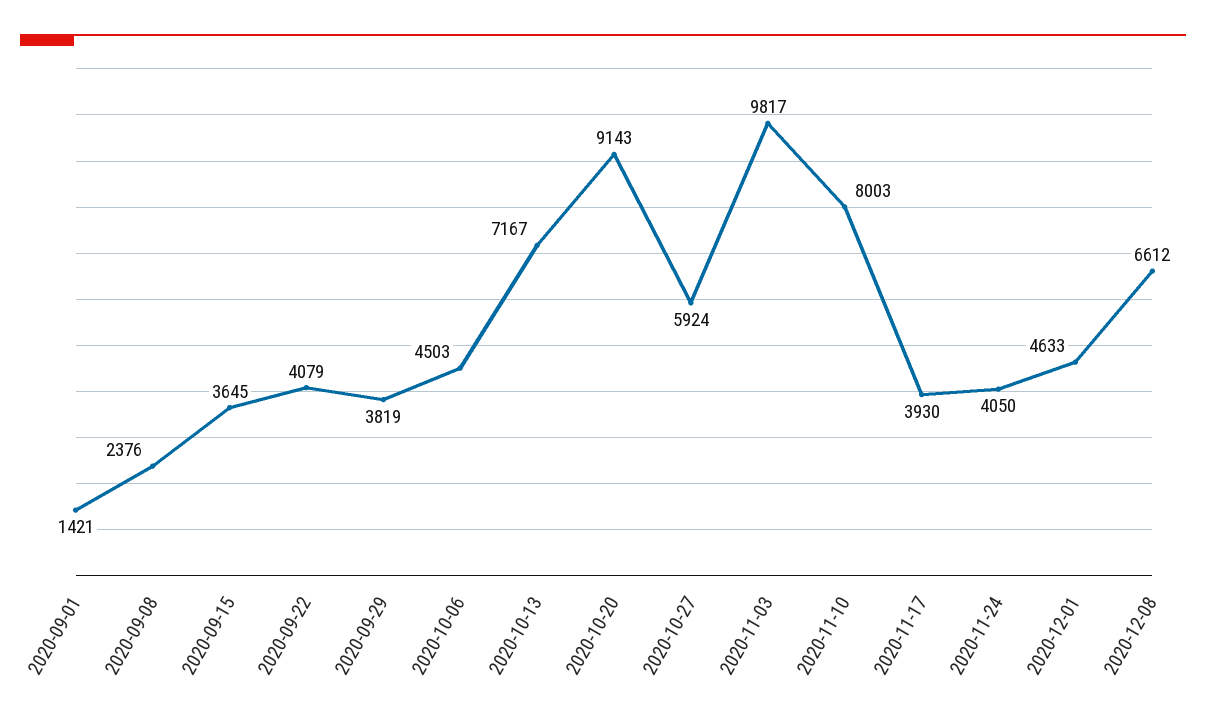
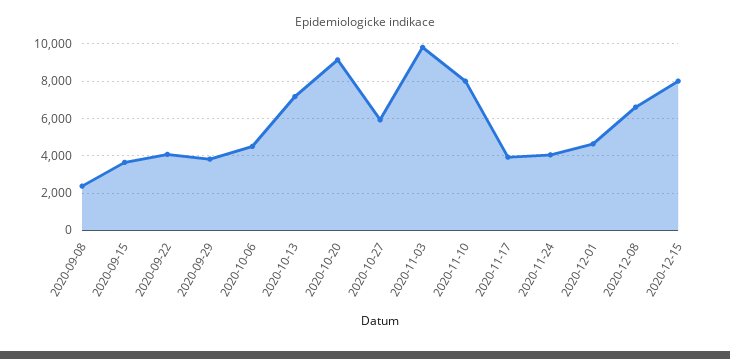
2020-09-01: 1421 -> none
2020-12-15: none -> 8000

